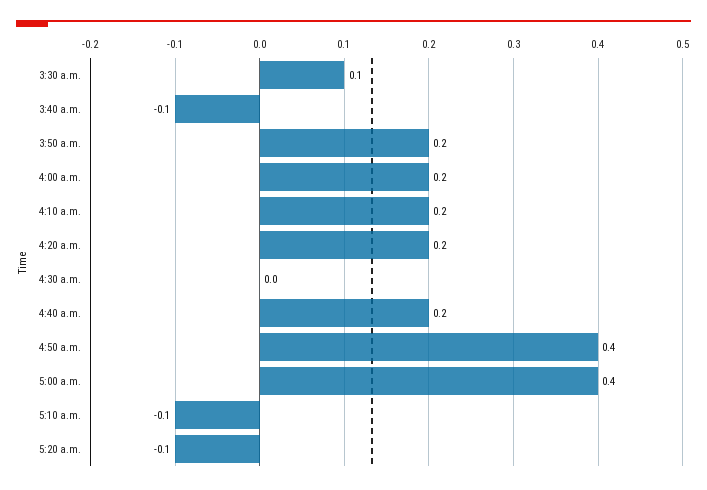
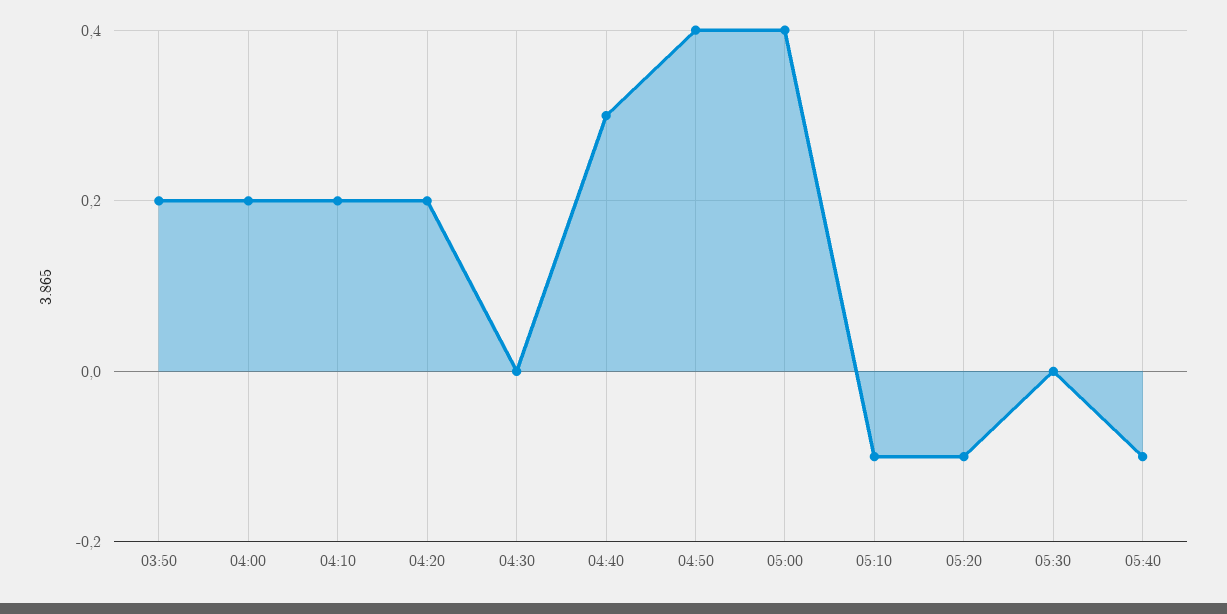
3:30 a.m.: 0.1 -> none
3:40 a.m.: -0.1 -> none
4:40 a.m.: 0.2 -> 0.3
05:30: none -> 0
05:40: none -> -0.1

